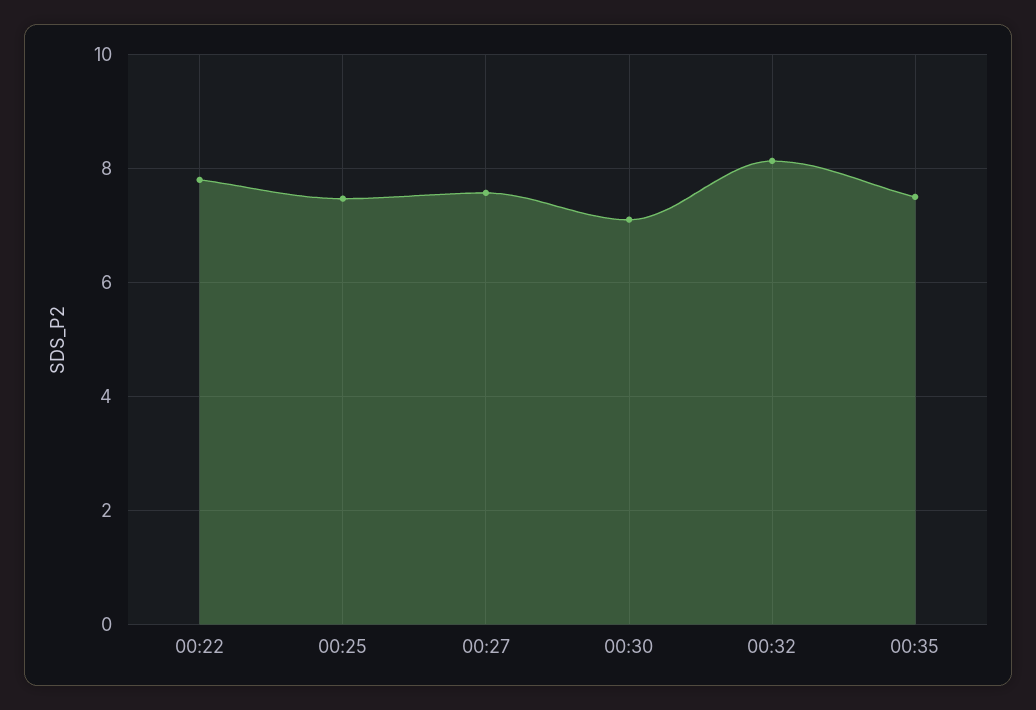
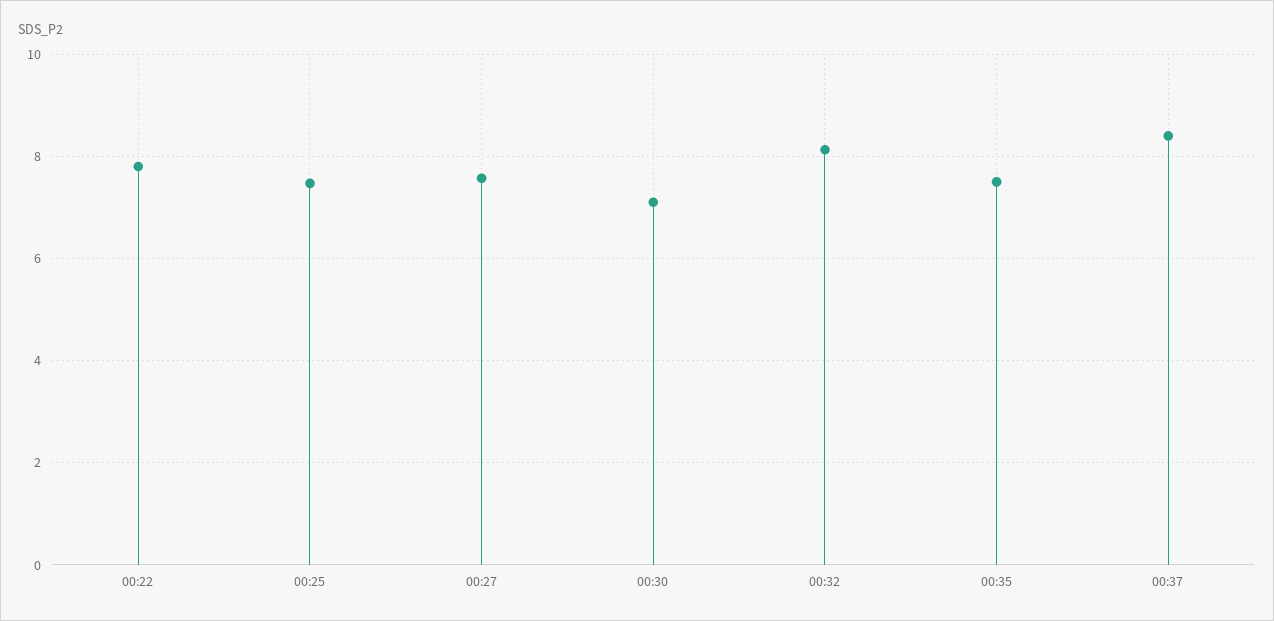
00:37: none -> 8.4

